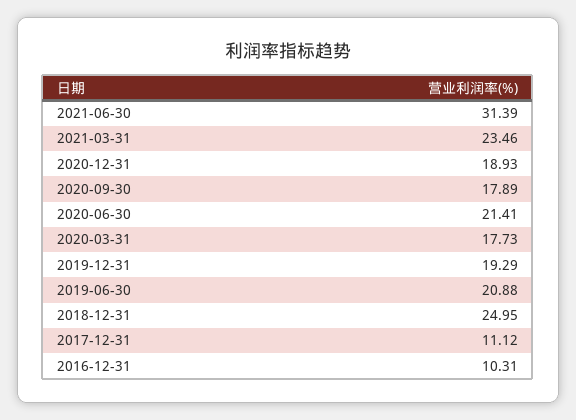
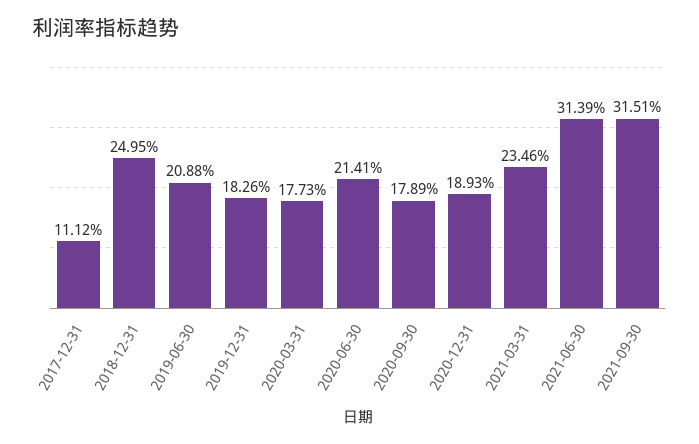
2019-12-31: 19.29 -> 18.26
2016-12-31: 10.31 -> none
2021-09-30: none -> 31.51

